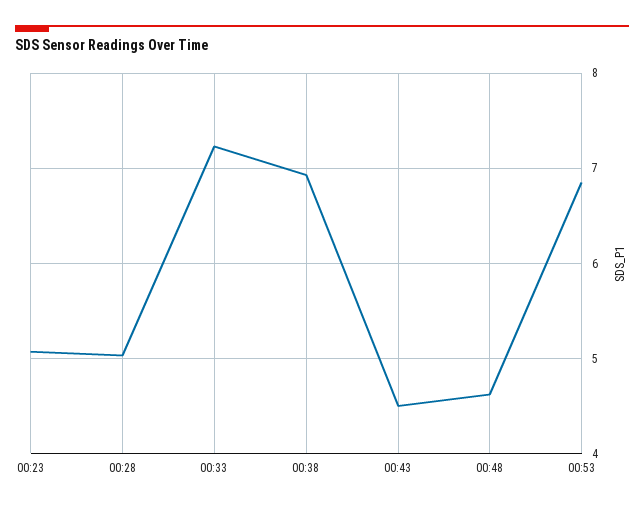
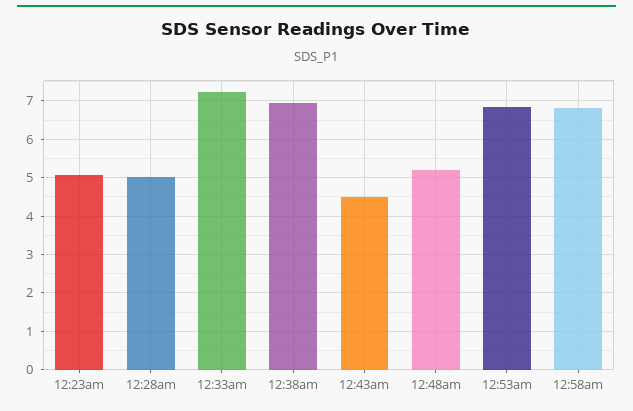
00:48: 4.6 -> 5.2
12:58am: none -> 6.8

